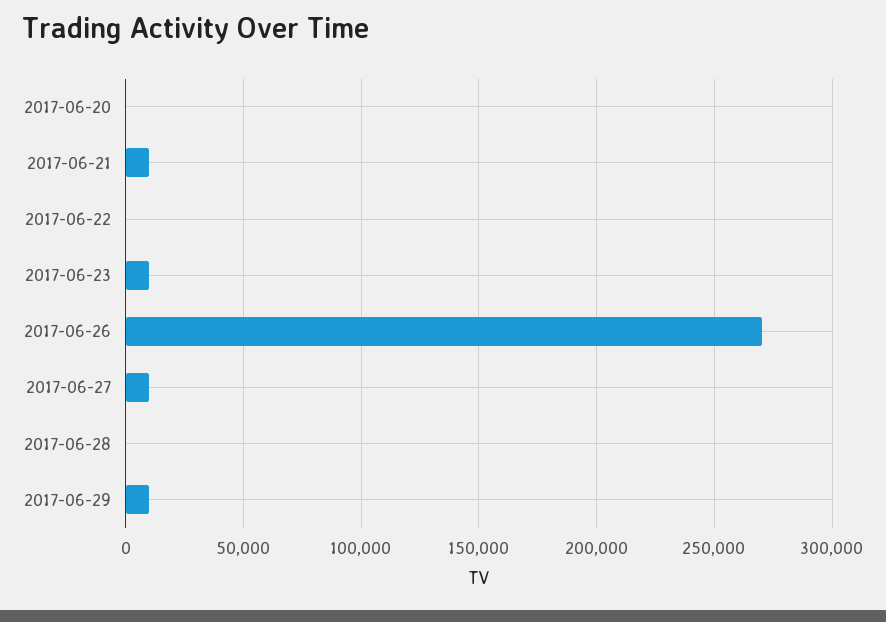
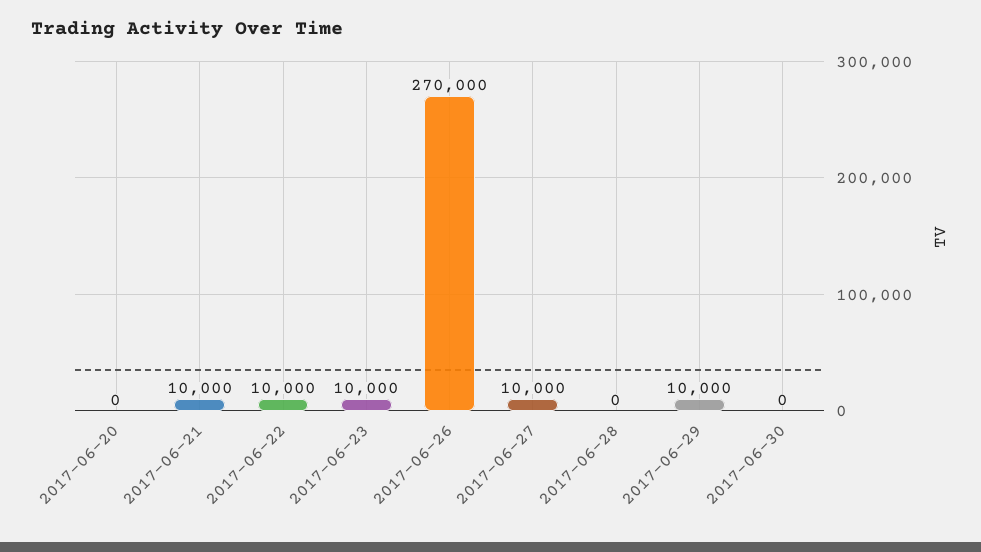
2017-06-22: 0 -> 10000
2017-06-30: none -> 0

